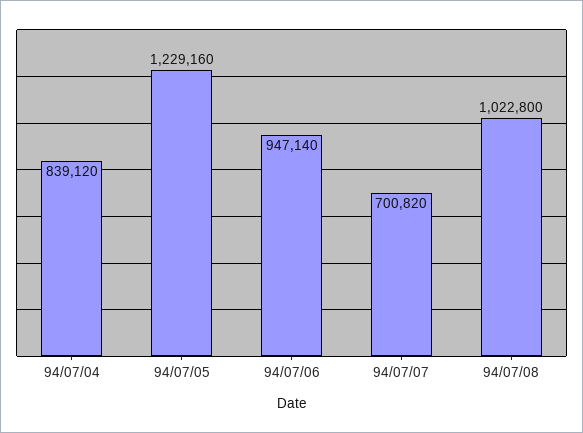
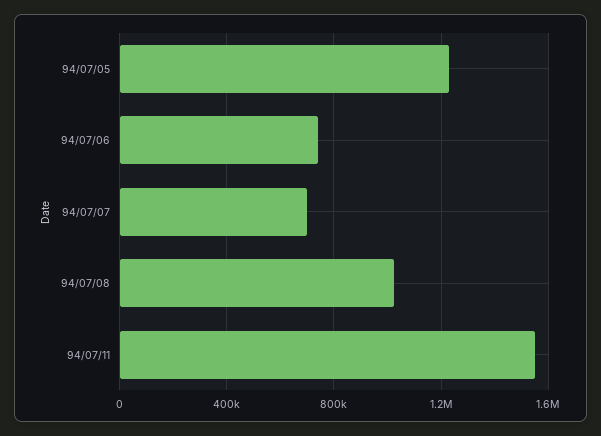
94/07/04: 839120 -> none
94/07/06: 947140 -> 750000
94/07/11: none -> 1550000

